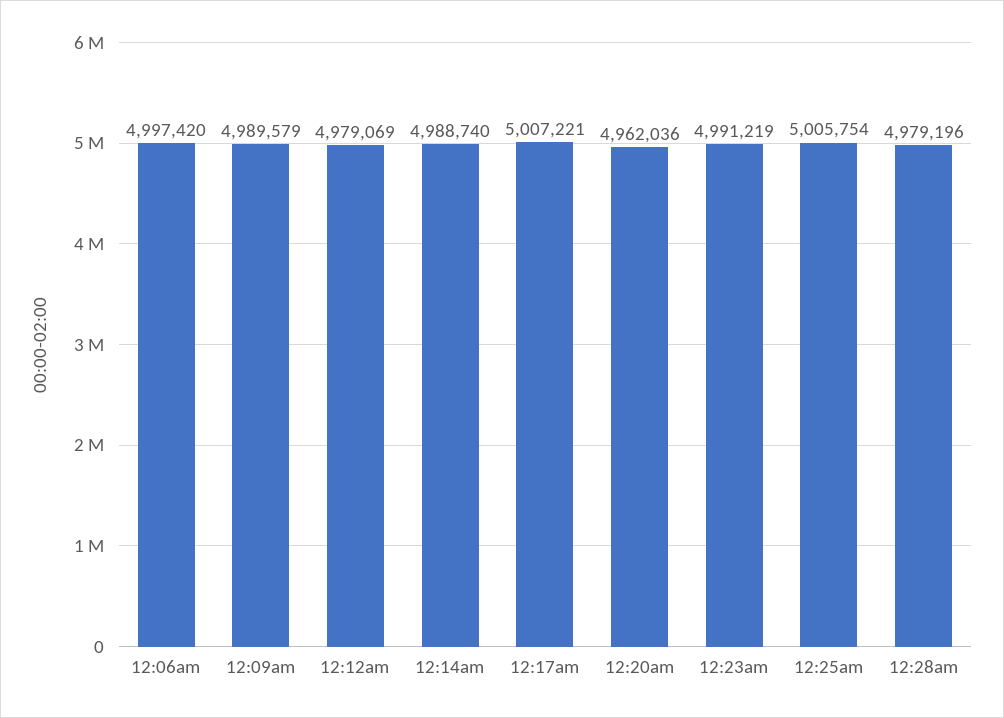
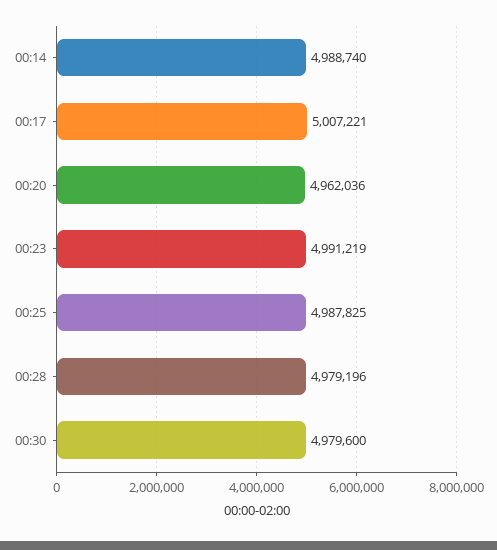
12:06am: 4997420 -> none
12:09am: 4989579 -> none
12:12am: 4979069 -> none
12:25am: 5005754 -> 4987825
00:30: none -> 4979600

